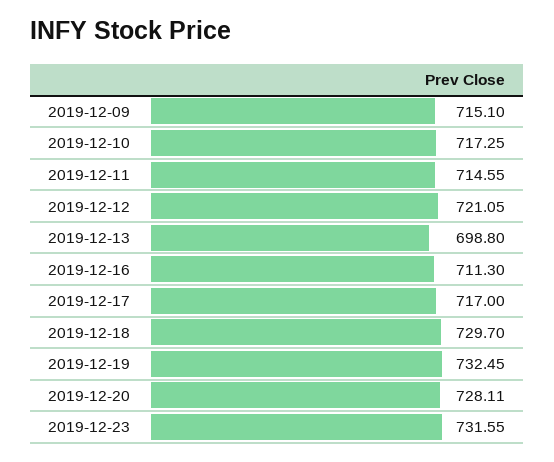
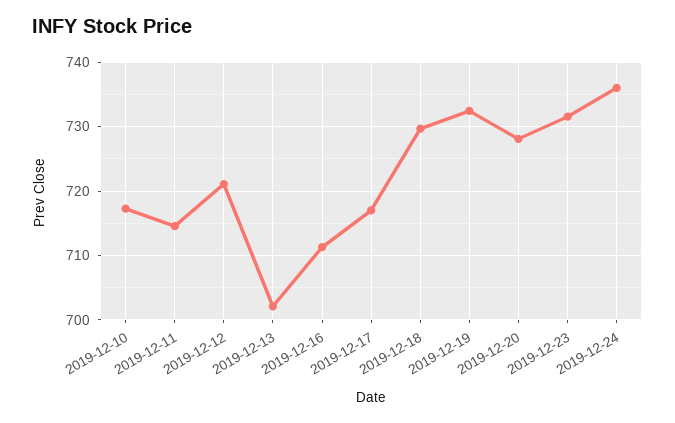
2019-12-09: 715.1 -> none
2019-12-13: 698.8 -> 702
2019-12-24: none -> 736

